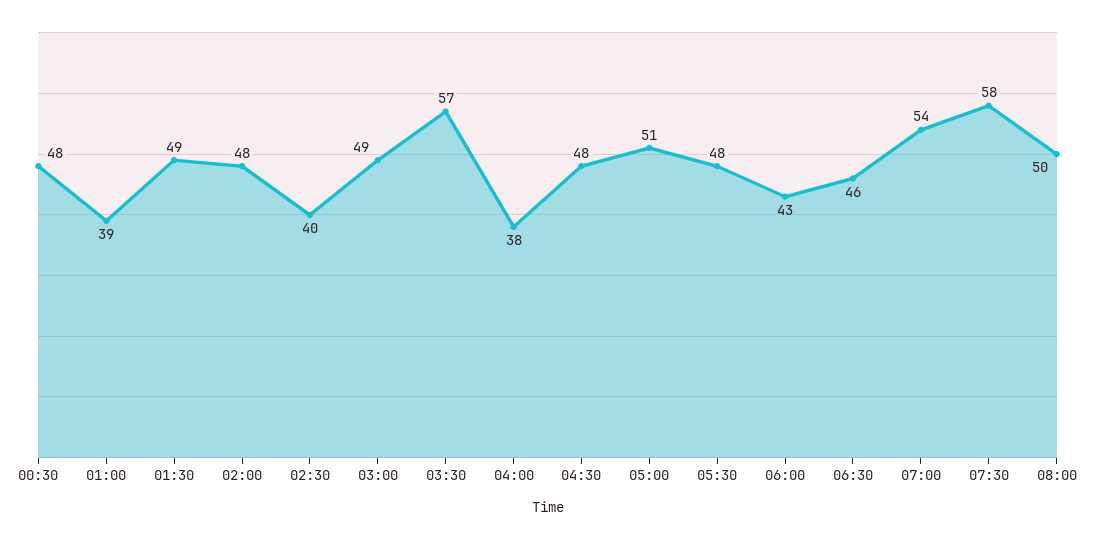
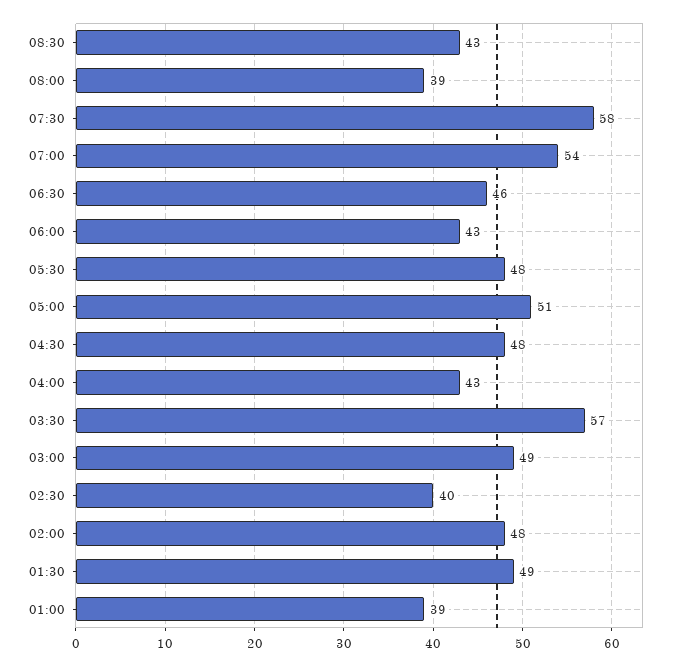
00:30: 48 -> none
04:00: 38 -> 43
08:00: 50 -> 39
08:30: none -> 43

